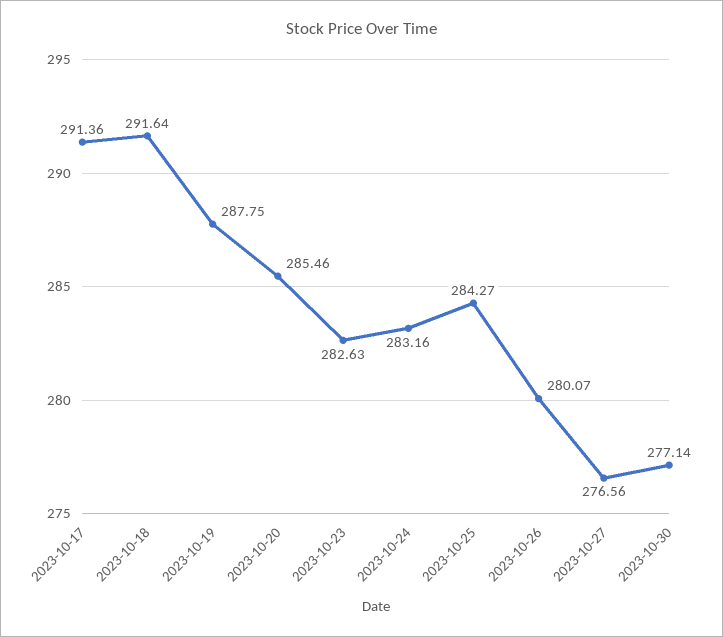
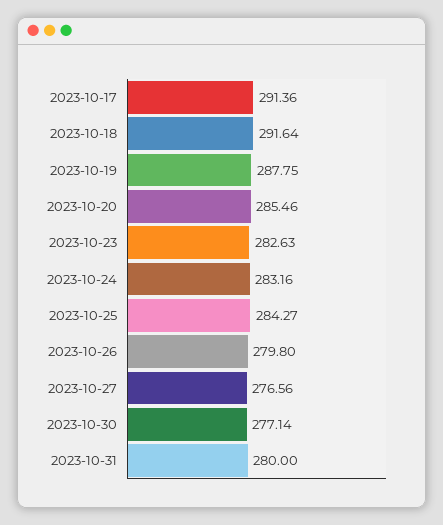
2023-10-26: 280.07 -> 279.8
2023-10-31: none -> 280

